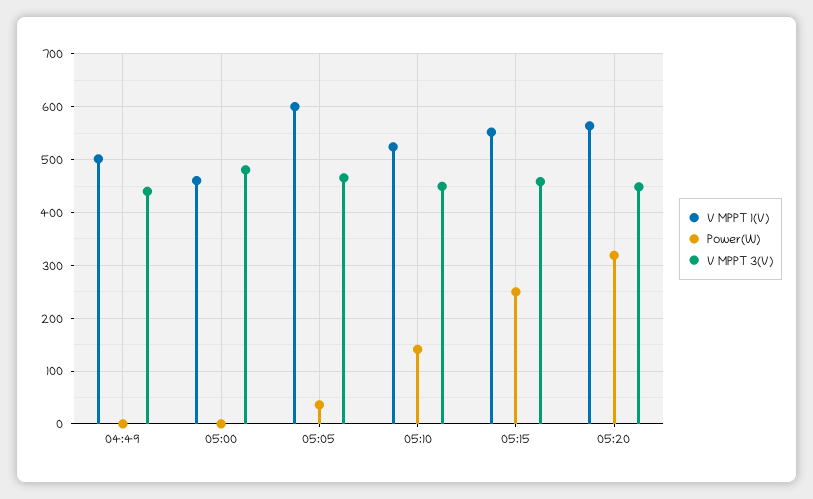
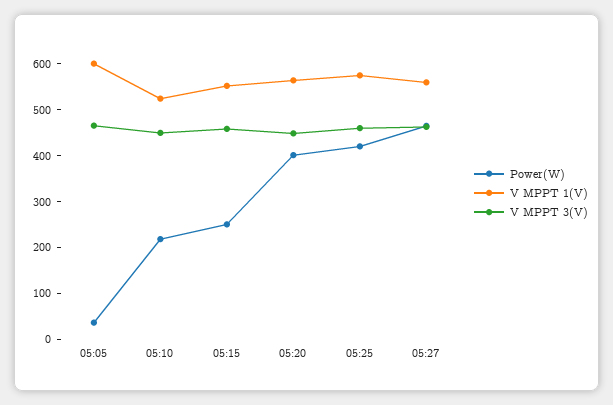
V MPPT 1(V), 04:49: 500 -> none
Power(W), 04:49: 0 -> none
V MPPT 3(V), 04:49: 440 -> none
V MPPT 1(V), 05:00: 460 -> none
Power(W), 05:00: 0 -> none
V MPPT 3(V), 05:00: 480 -> none
Power(W), 05:10: 140 -> 220
Power(W), 05:20: 320 -> 400
Power(W), 05:25: none -> 420
V MPPT 1(V), 05:25: none -> 580
V MPPT 3(V), 05:25: none -> 460
Power(W), 05:27: none -> 460
V MPPT 1(V), 05:27: none -> 560
V MPPT 3(V), 05:27: none -> 460

